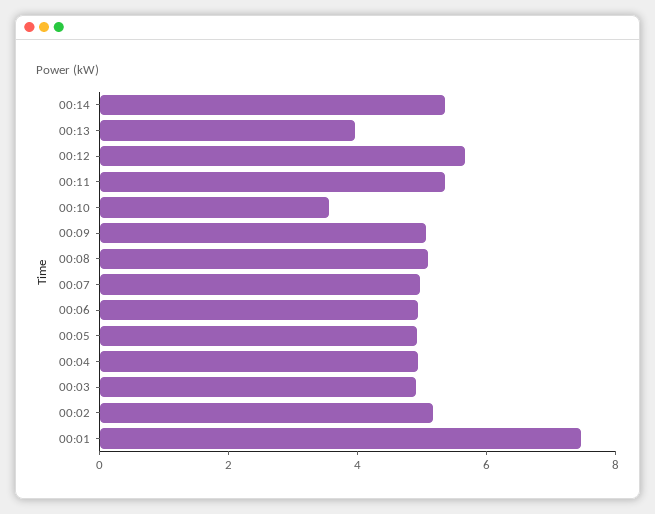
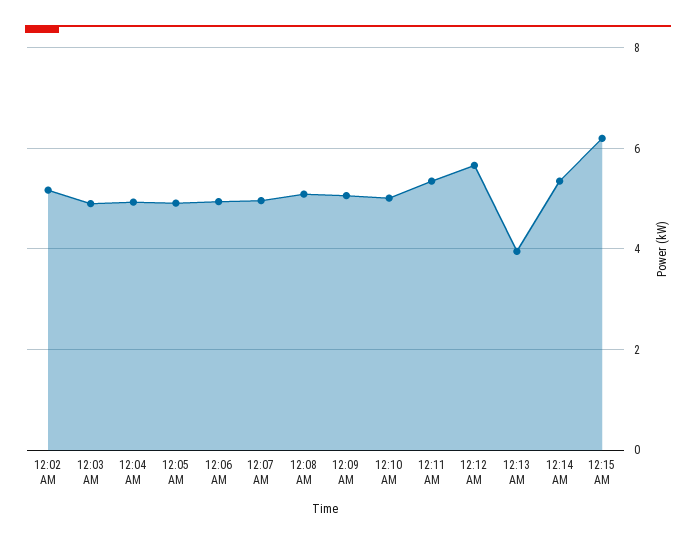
00:10: 3.5 -> 5
00:01: 7.5 -> none
12:15 AM: none -> 6.2

